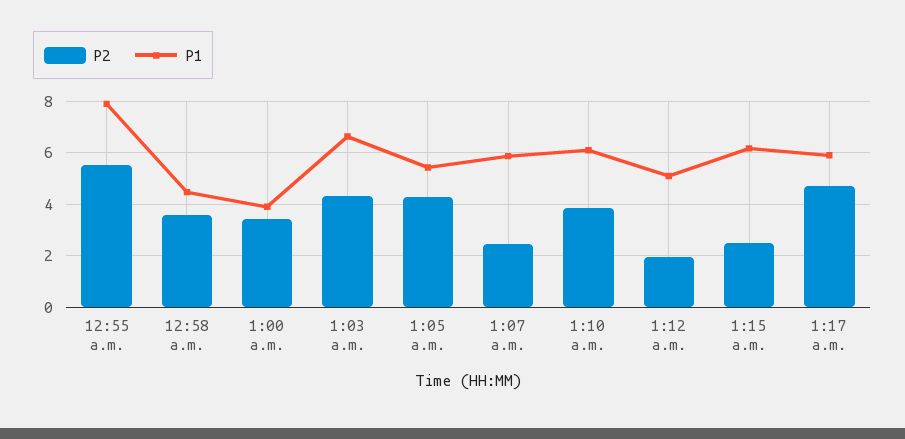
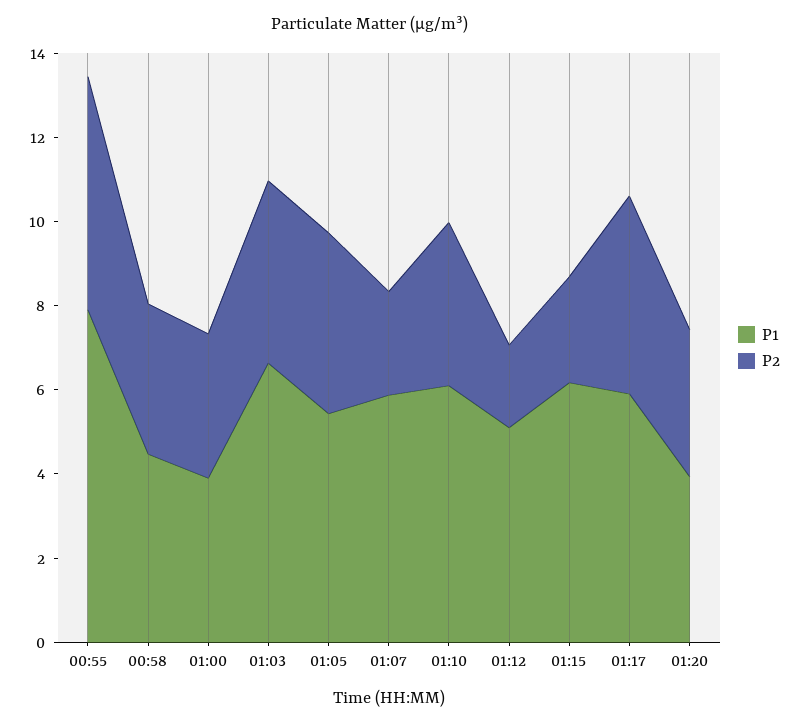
P1, 01:20: none -> 4
P2, 01:20: none -> 3.5

